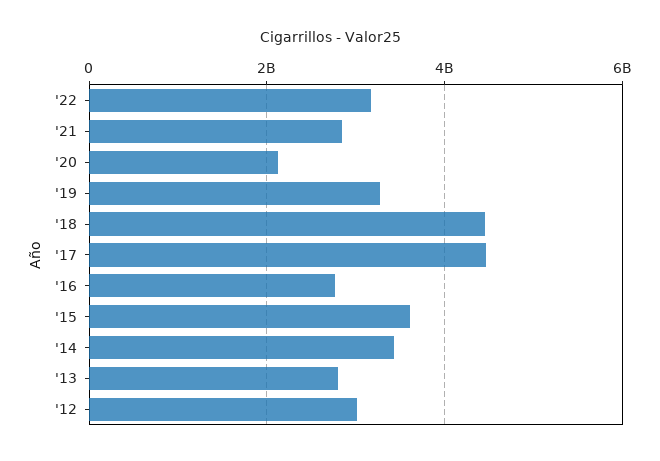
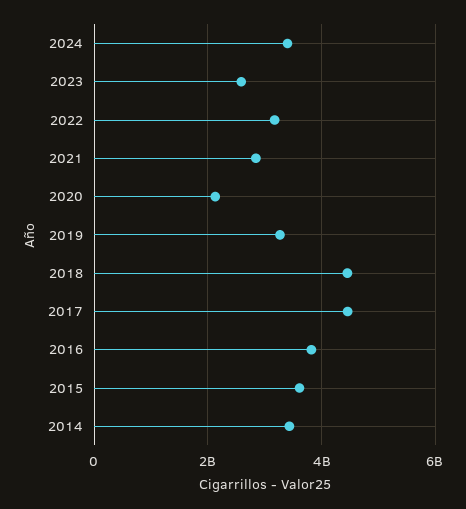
'16: 2800000000 -> 3800000000
'13: 2800000000 -> none
'12: 3000000000 -> none
2024: none -> 3400000000
2023: none -> 2600000000

